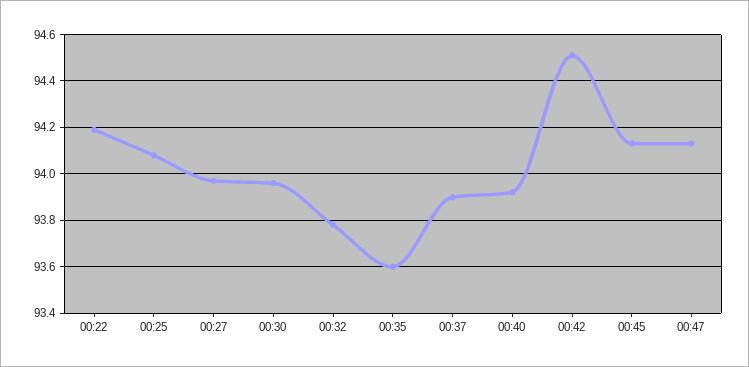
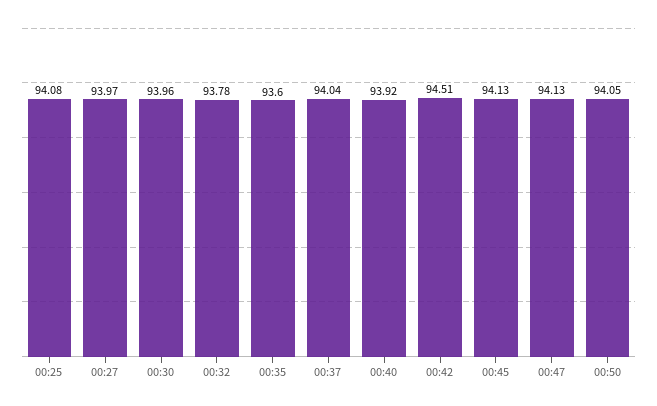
00:22: 94.2 -> none
00:37: 93.9 -> 94.04
00:50: none -> 94.05

